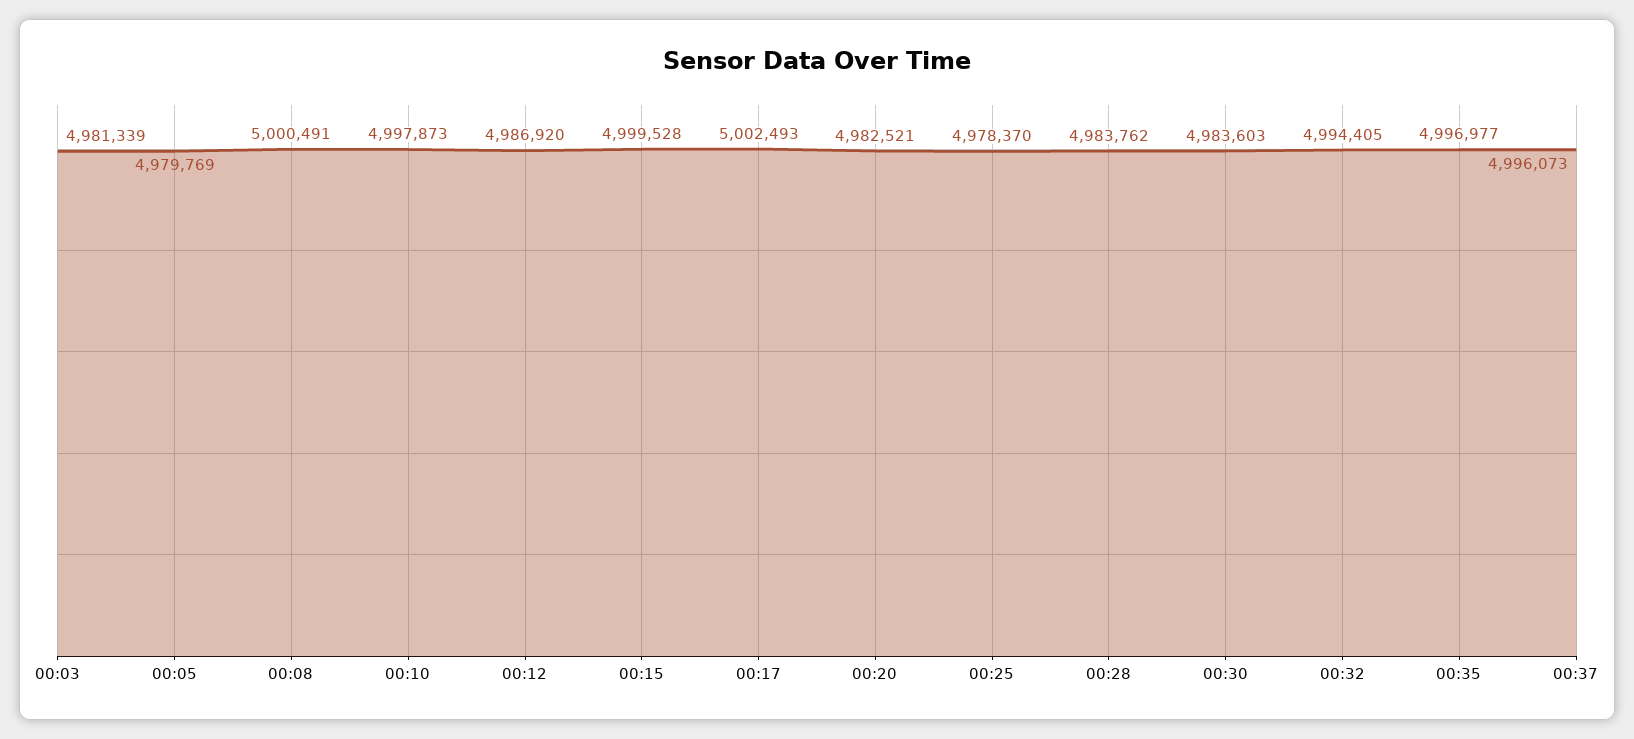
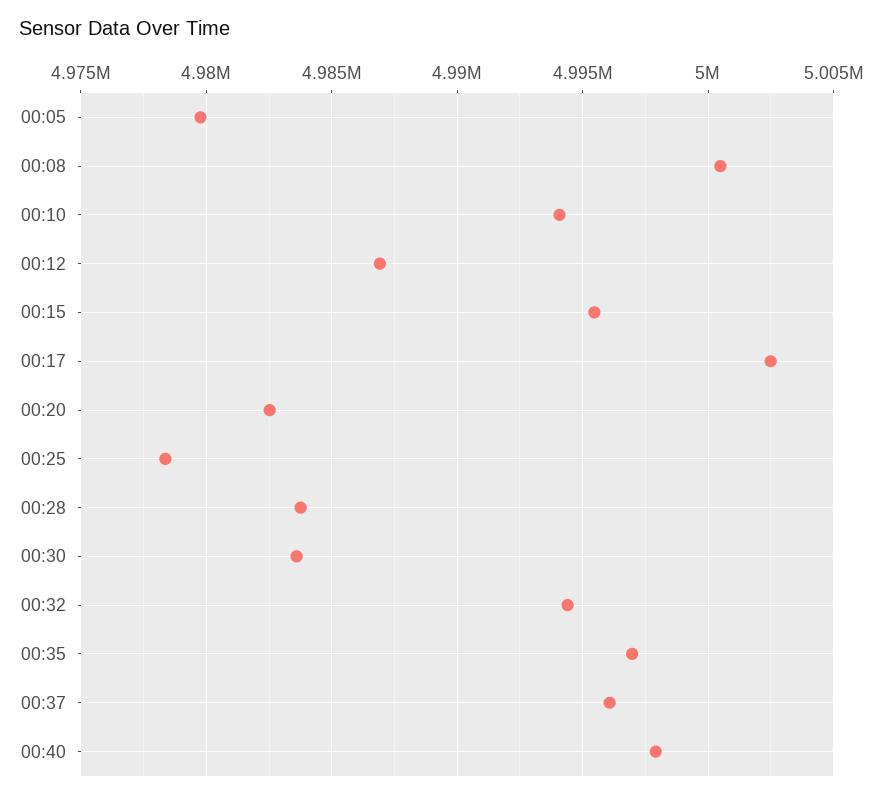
00:03: 4981339 -> none
00:10: 4997873 -> 4994000
00:15: 4999528 -> 4995500
00:40: none -> 4998000

